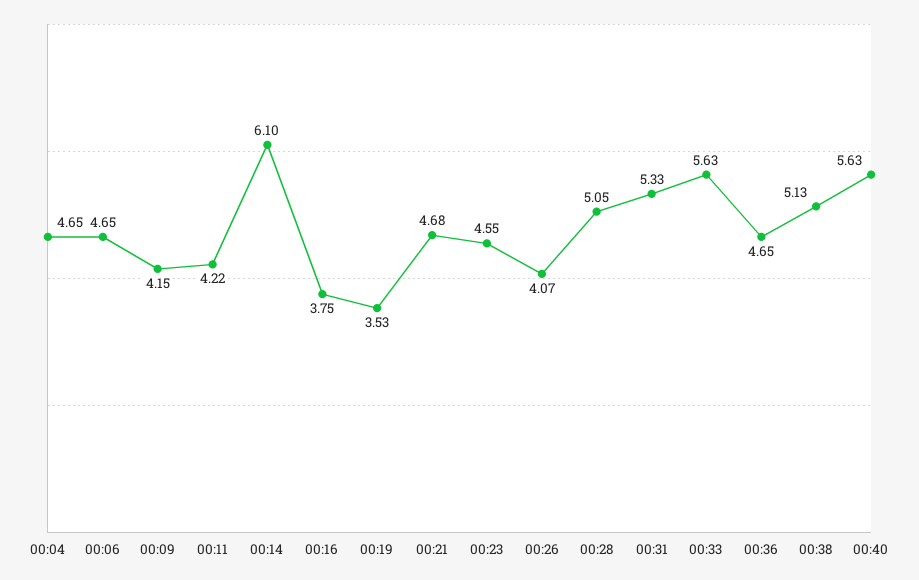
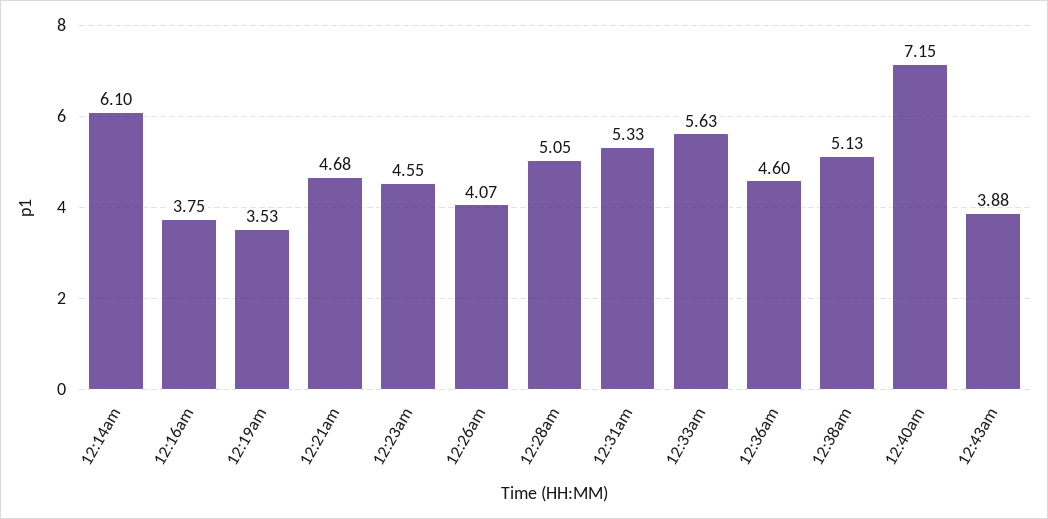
00:04: 4.65 -> none
00:06: 4.65 -> none
00:09: 4.15 -> none
00:11: 4.22 -> none
00:36: 4.65 -> 4.6
00:40: 5.63 -> 7.15
12:43am: none -> 3.88

